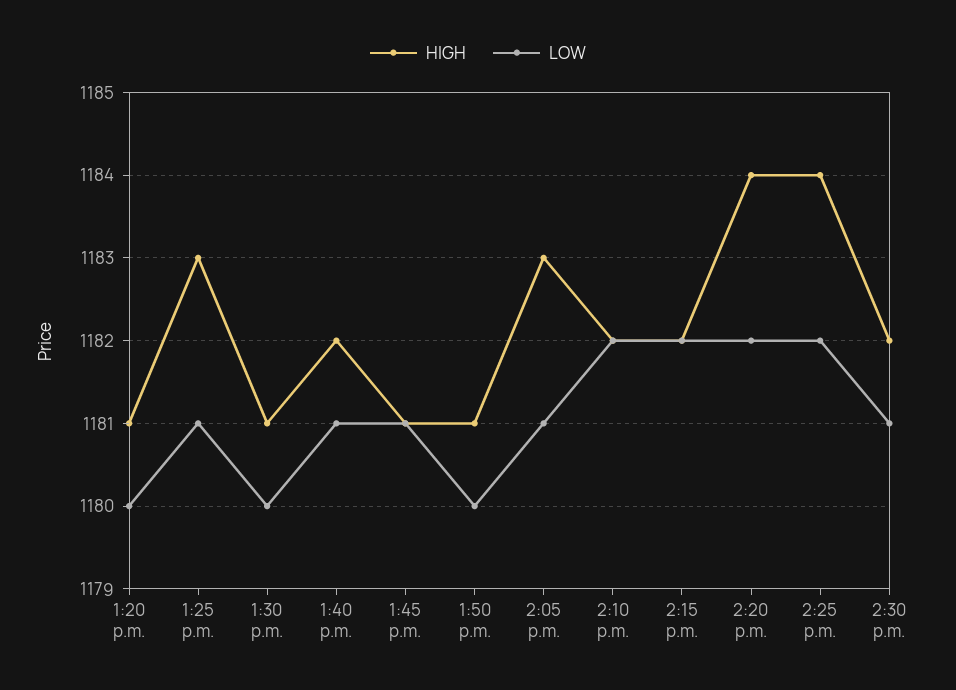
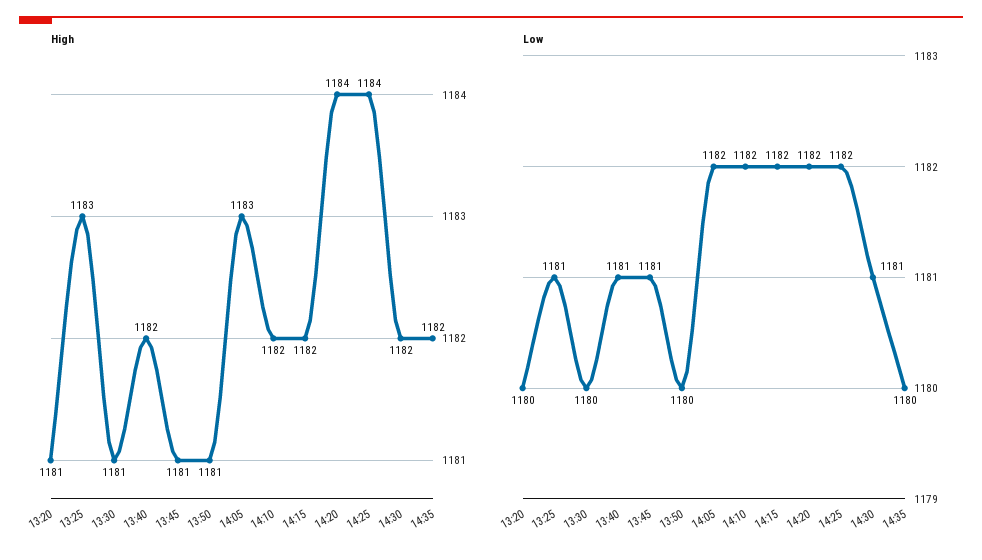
LOW, 2:05 p.m.: 1181 -> 1182
HIGH, 14:35: none -> 1182
LOW, 14:35: none -> 1180

